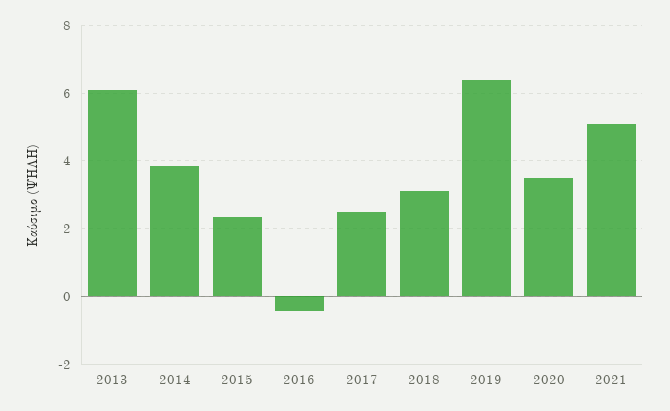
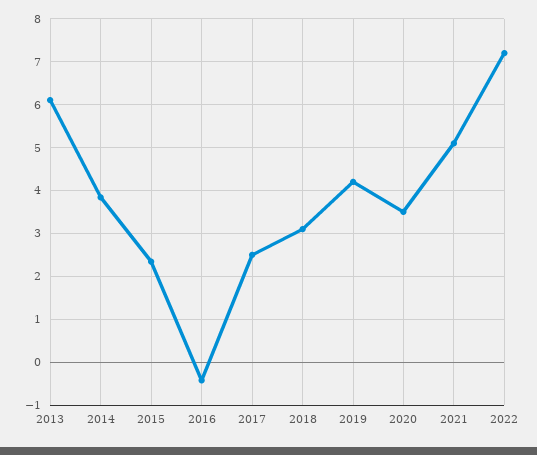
2019: 6.4 -> 4.2
2022: none -> 7.2

